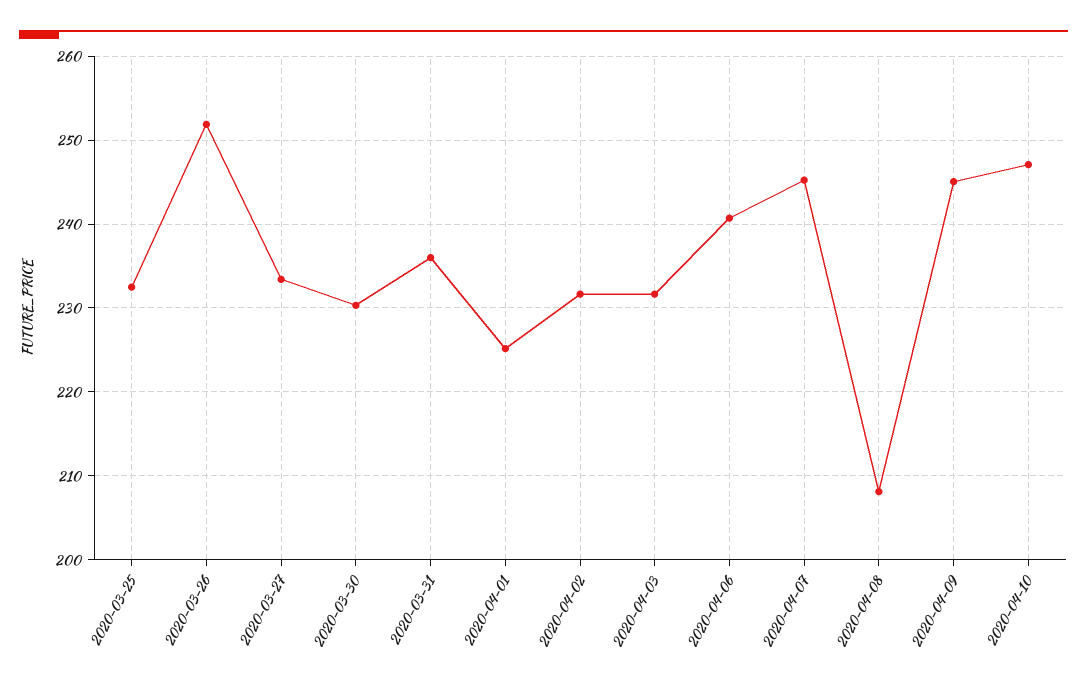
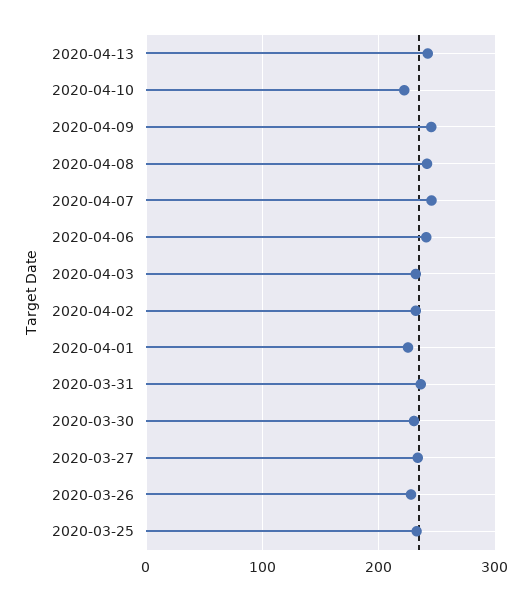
2020-03-26: 252 -> 230
2020-04-08: 208 -> 240
2020-04-10: 247 -> 220
2020-04-13: none -> 240

